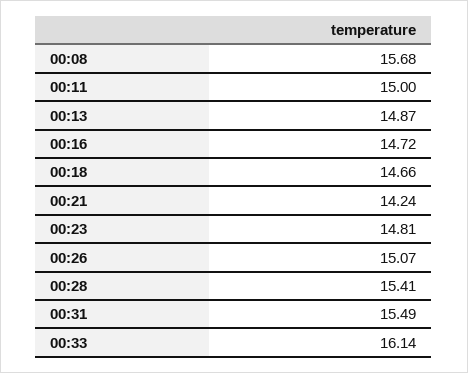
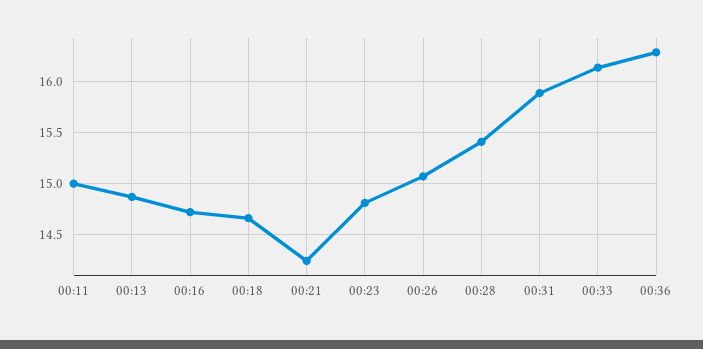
00:08: 15.68 -> none
00:31: 15.49 -> 15.9
00:36: none -> 16.3

